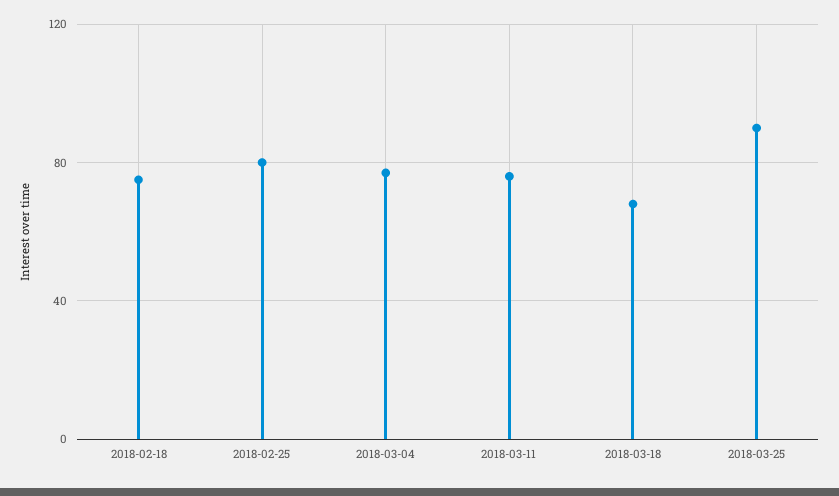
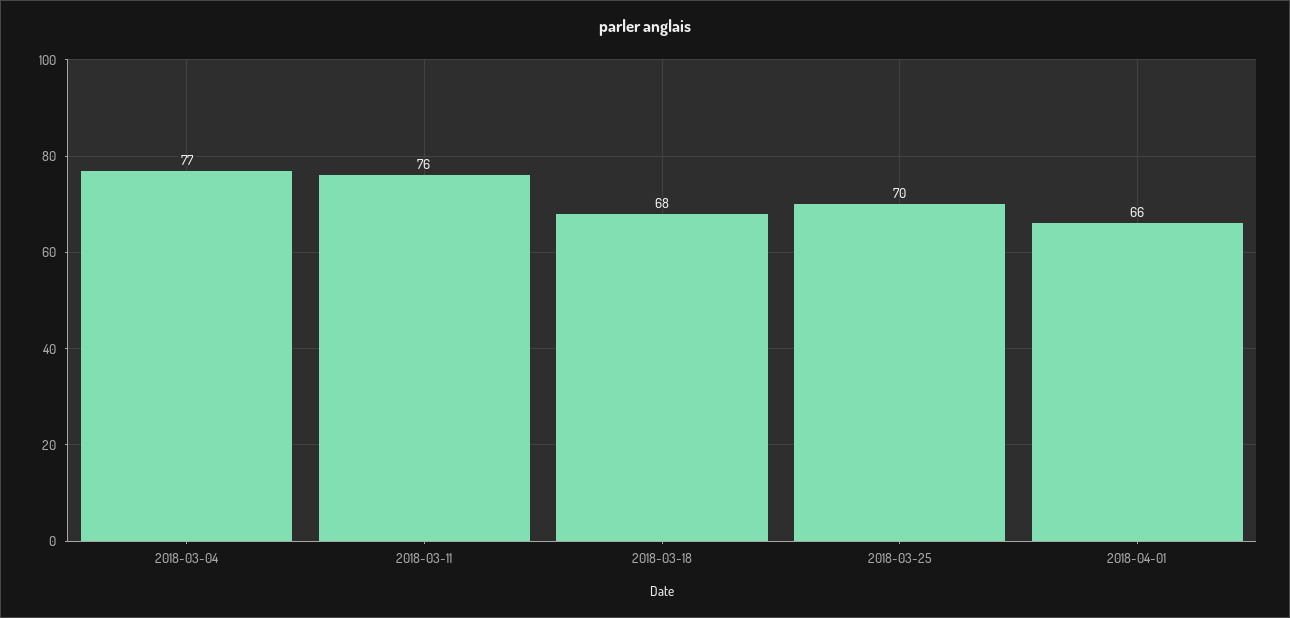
2018-02-18: 75 -> none
2018-02-25: 80 -> none
2018-03-25: 90 -> 70
2018-04-01: none -> 66

